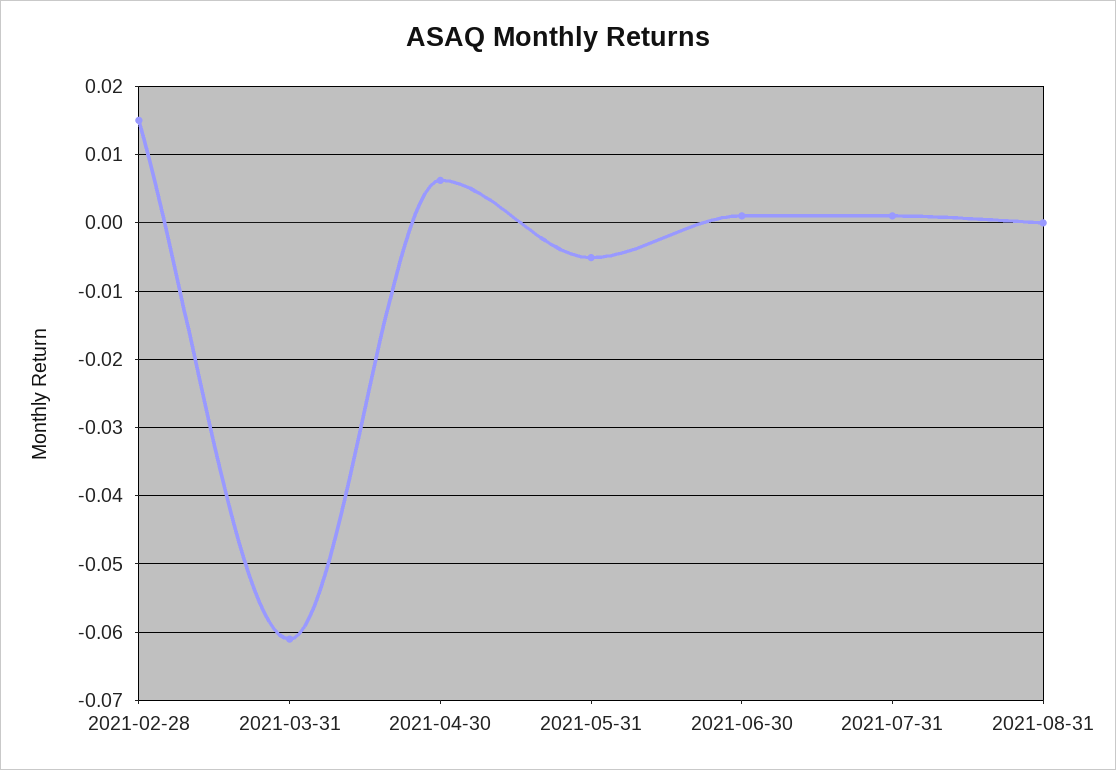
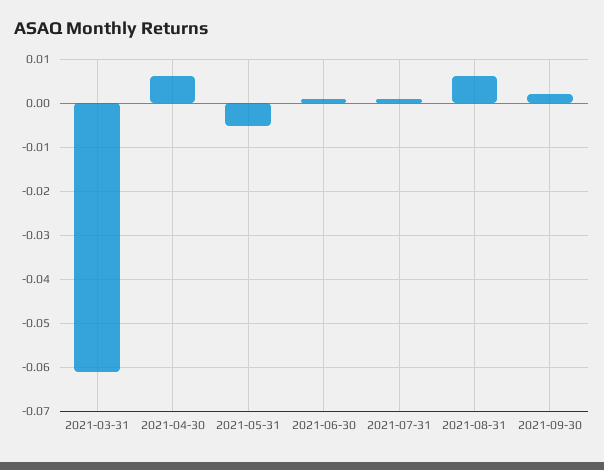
2021-02-28: 0.015 -> none
2021-08-31: 0 -> 0.006
2021-09-30: none -> 0.002

